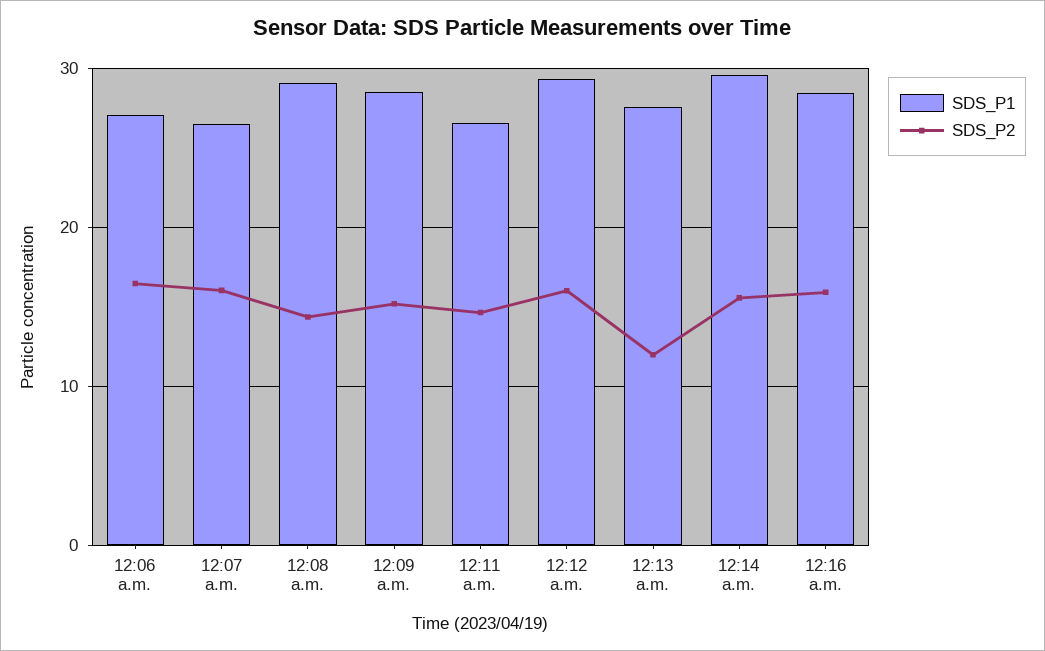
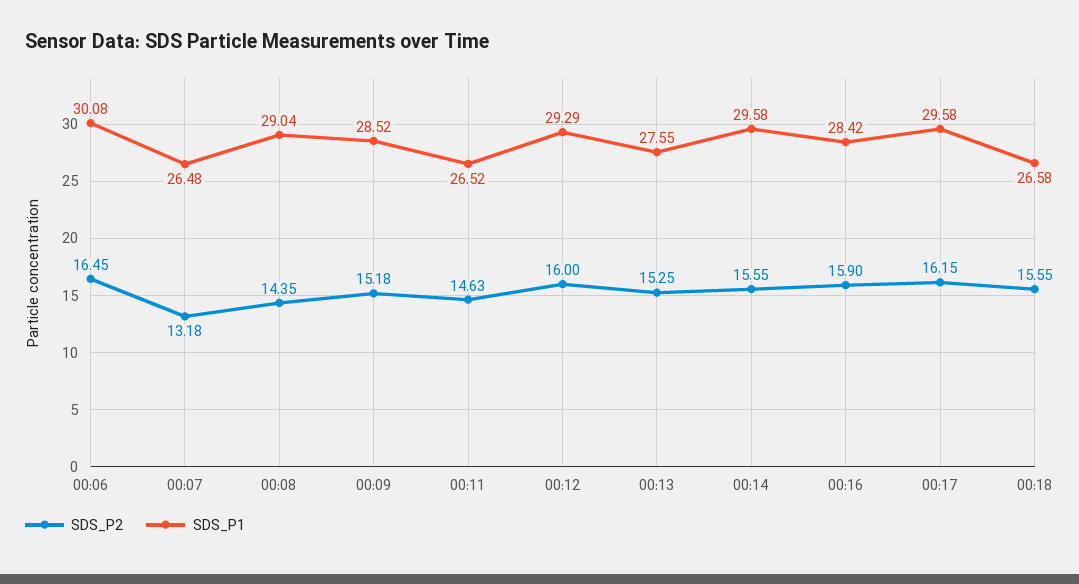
SDS_P1, 12:06 a.m.: 27 -> 30.08
SDS_P2, 12:07 a.m.: 16 -> 13.18
SDS_P2, 12:13 a.m.: 12 -> 15.25
SDS_P2, 00:17: none -> 16.15
SDS_P1, 00:17: none -> 29.58
SDS_P2, 00:18: none -> 15.55
SDS_P1, 00:18: none -> 26.58

